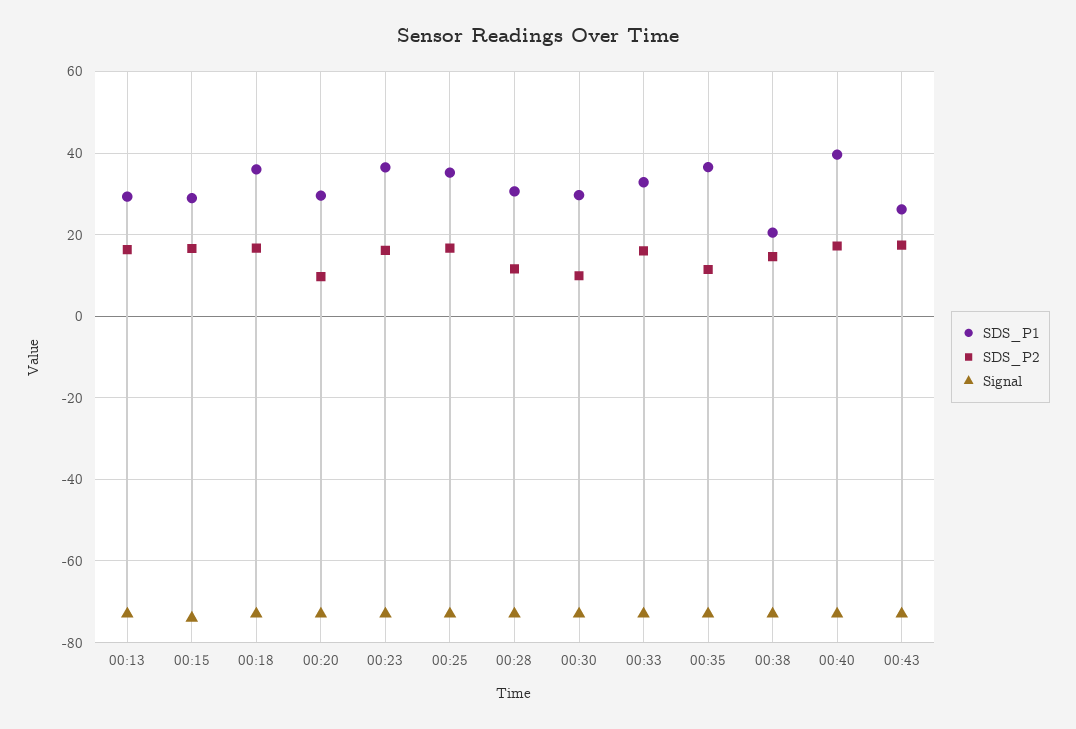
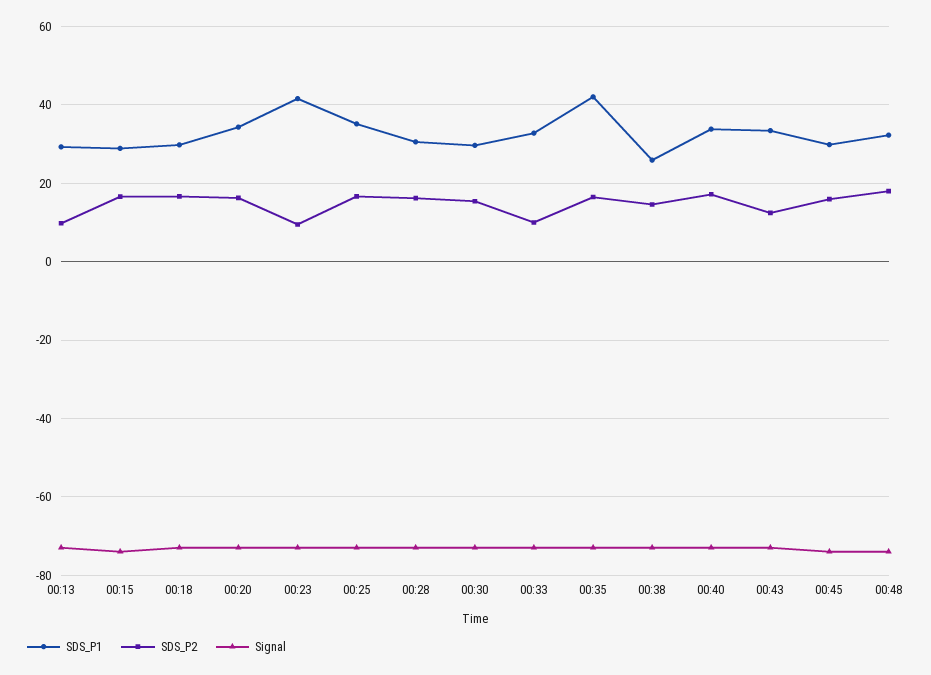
SDS_P2, 00:13: 16 -> 10
SDS_P1, 00:18: 36 -> 30
SDS_P1, 00:20: 30 -> 34
SDS_P2, 00:20: 10 -> 16
SDS_P1, 00:23: 36 -> 42
SDS_P2, 00:23: 16 -> 10
SDS_P2, 00:28: 12 -> 16
SDS_P2, 00:30: 10 -> 16
SDS_P2, 00:33: 16 -> 10
SDS_P1, 00:35: 36 -> 42
SDS_P2, 00:35: 12 -> 16
SDS_P1, 00:38: 20 -> 26
SDS_P1, 00:40: 40 -> 34
SDS_P1, 00:43: 26 -> 34
SDS_P2, 00:43: 18 -> 12
SDS_P1, 00:45: none -> 30
SDS_P2, 00:45: none -> 16
Signal, 00:45: none -> -74
SDS_P1, 00:48: none -> 32
SDS_P2, 00:48: none -> 18
Signal, 00:48: none -> -74

